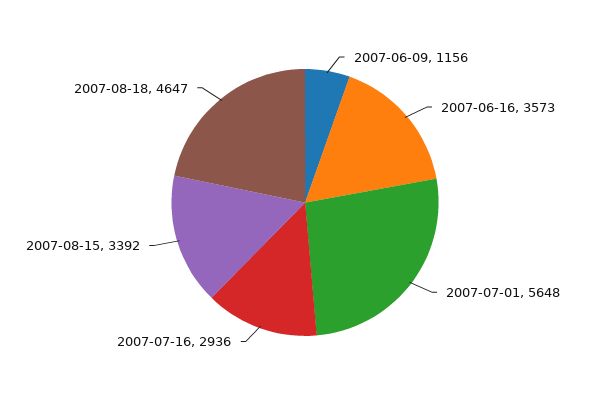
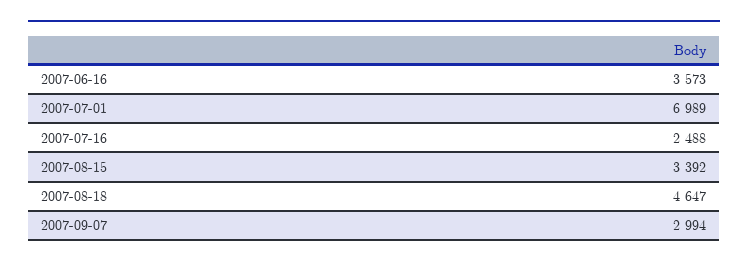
2007-06-09: 1156 -> none
2007-07-01: 5648 -> 6989
2007-07-16: 2936 -> 2488
2007-09-07: none -> 2994

